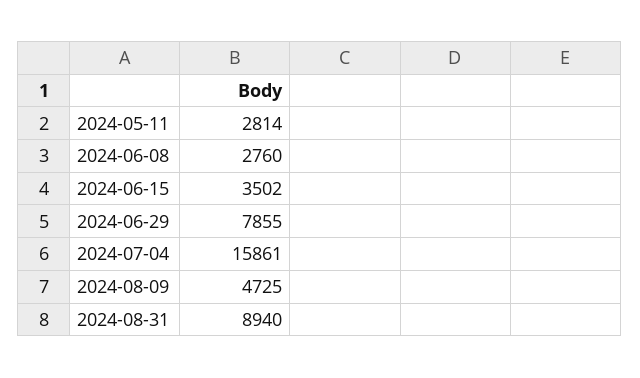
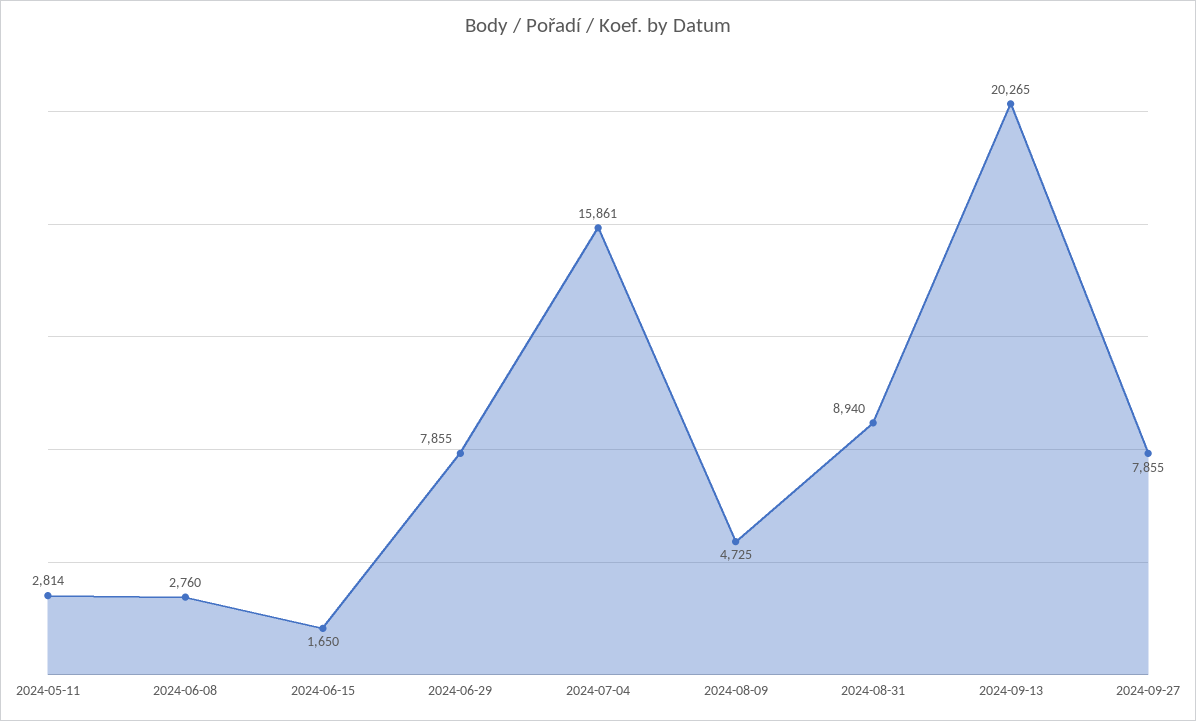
2024-06-15: 3502 -> 1650
2024-09-13: none -> 20265
2024-09-27: none -> 7855

